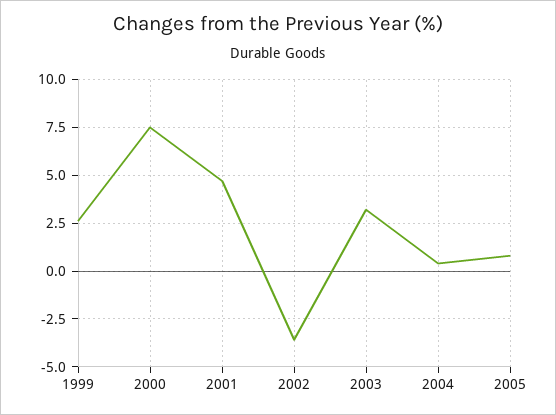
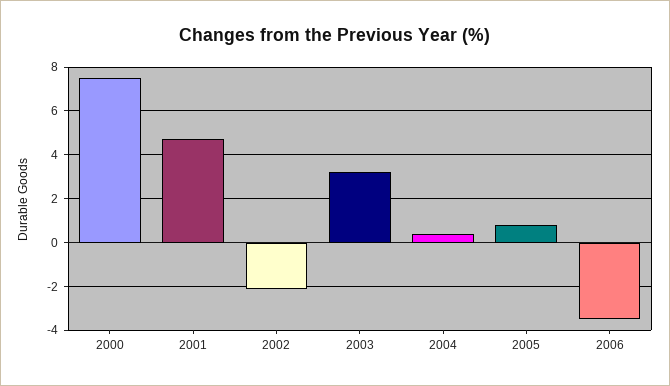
1999: 2.5 -> none
2002: -3.5 -> -2
2006: none -> -3.5

